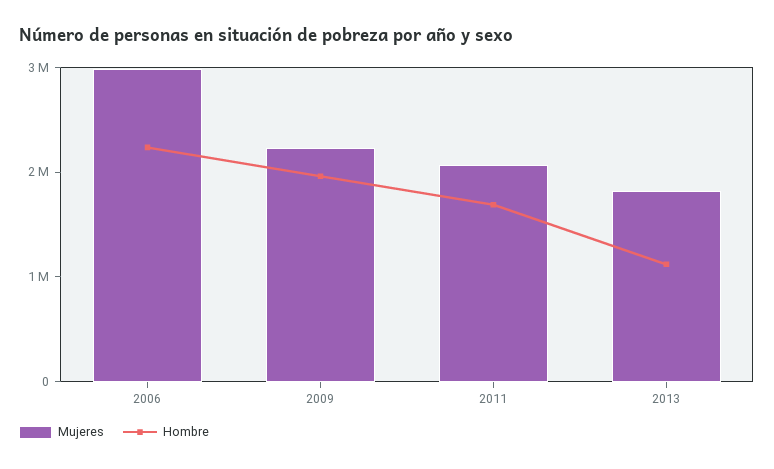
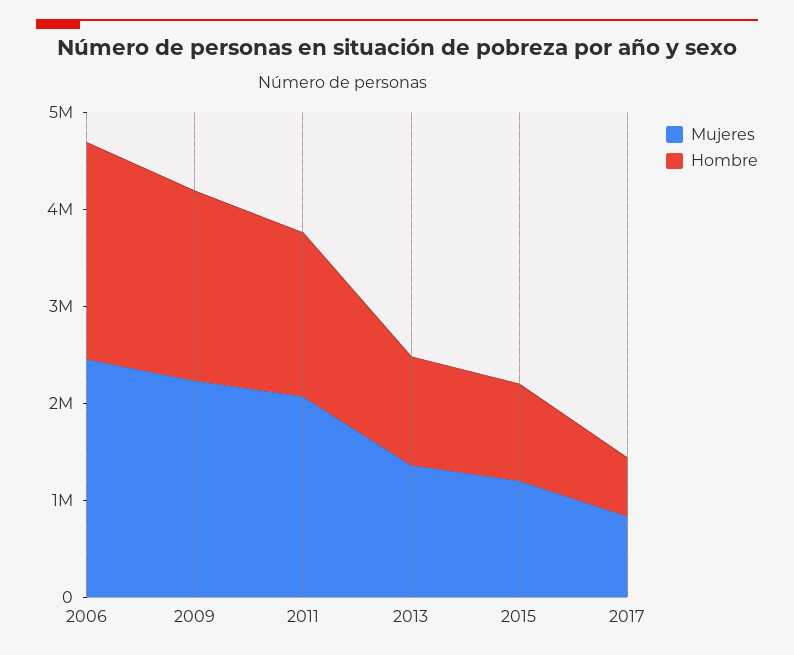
Mujeres, 2006: 3000000 -> 2400000
Mujeres, 2013: 1800000 -> 1400000
Mujeres, 2015: none -> 1200000
Hombre, 2015: none -> 1000000
Mujeres, 2017: none -> 800000
Hombre, 2017: none -> 600000

